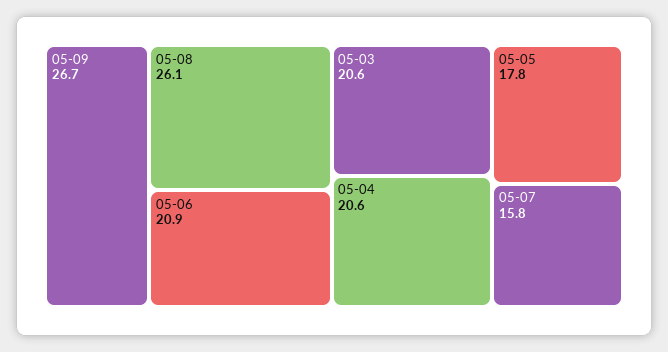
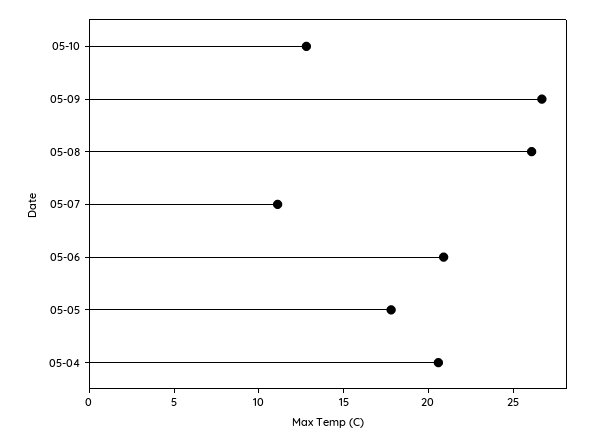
05-03: 20.6 -> none
05-07: 15.8 -> 11
05-10: none -> 13

